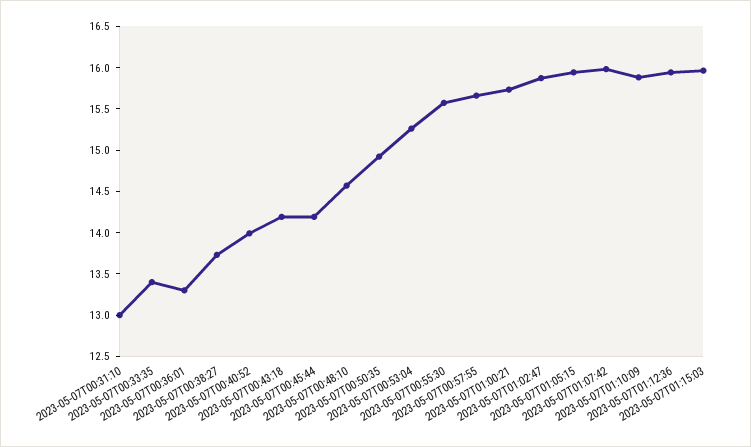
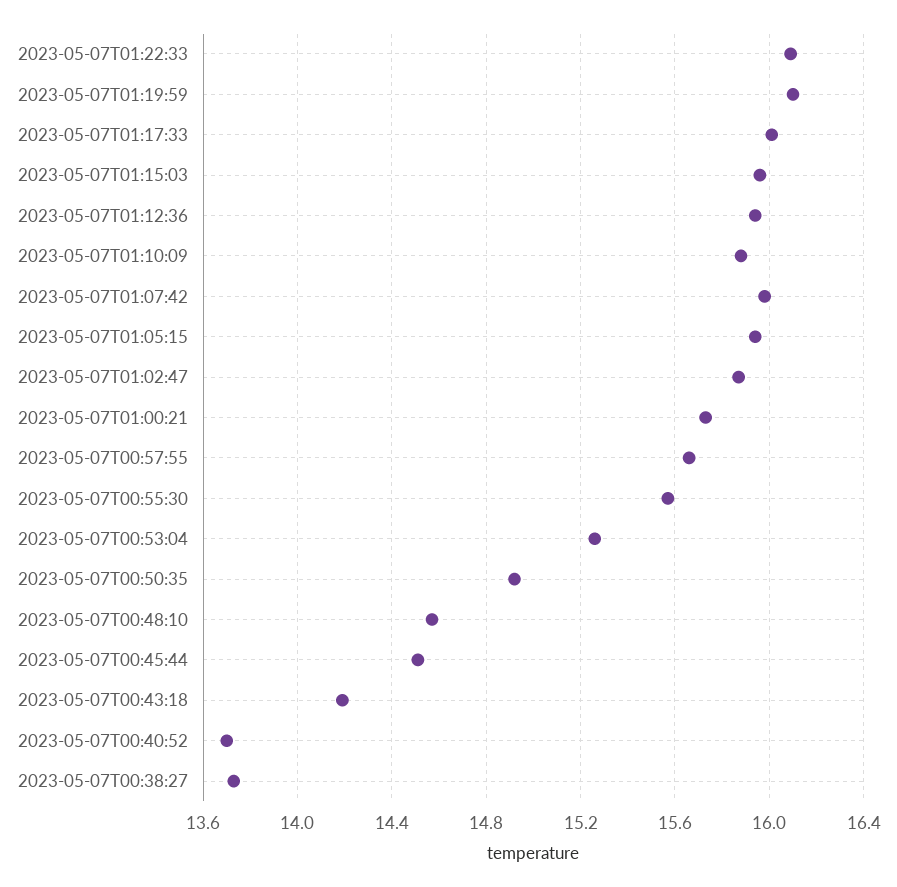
2023-05-07T00:31:10: 13 -> none
2023-05-07T00:33:35: 13.4 -> none
2023-05-07T00:36:01: 13.3 -> none
2023-05-07T00:40:52: 14 -> 13.7
2023-05-07T00:45:44: 14.2 -> 14.5
2023-05-07T01:22:33: none -> 16.1
2023-05-07T01:19:59: none -> 16.1
2023-05-07T01:17:33: none -> 16

